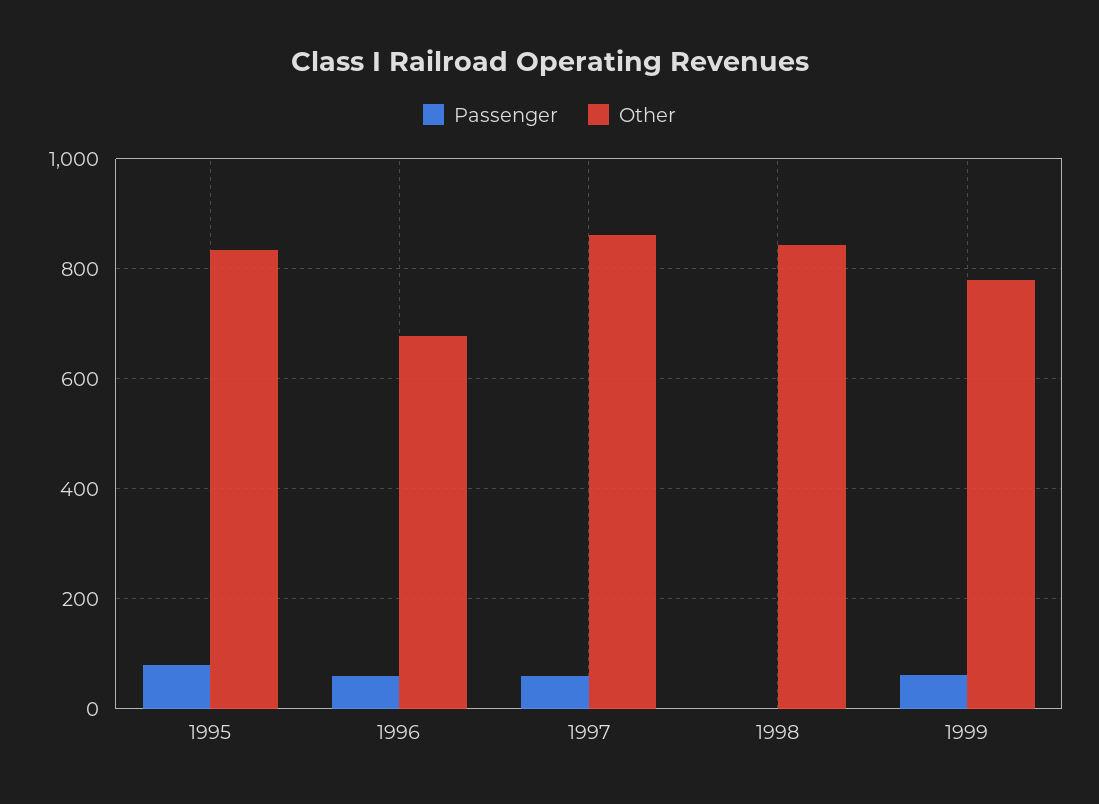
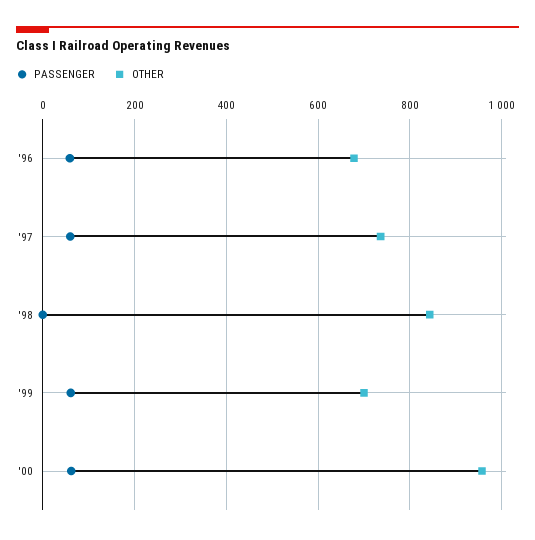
Passenger, 1995: 80 -> none
Other, 1995: 840 -> none
Other, 1997: 860 -> 740
Other, 1999: 780 -> 700
Passenger, '00: none -> 60
Other, '00: none -> 960

